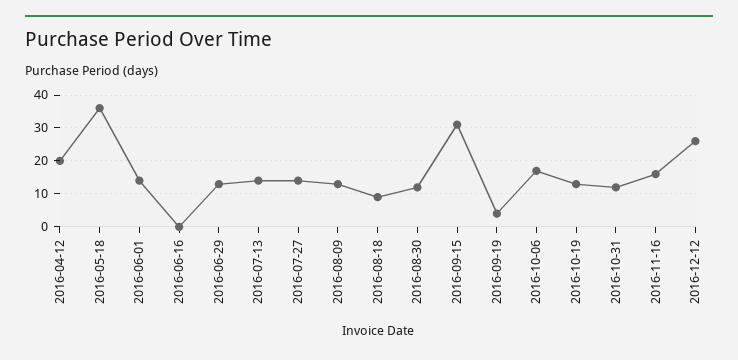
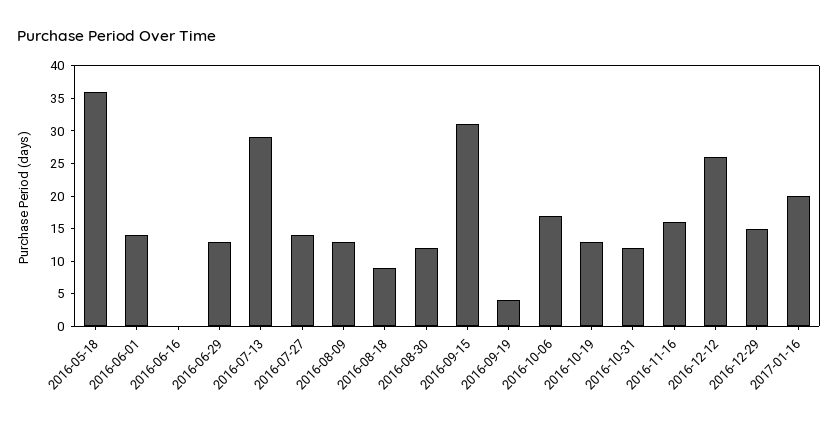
2016-04-12: 20 -> none
2016-07-13: 15 -> 30
2016-12-29: none -> 15
2017-01-16: none -> 20

